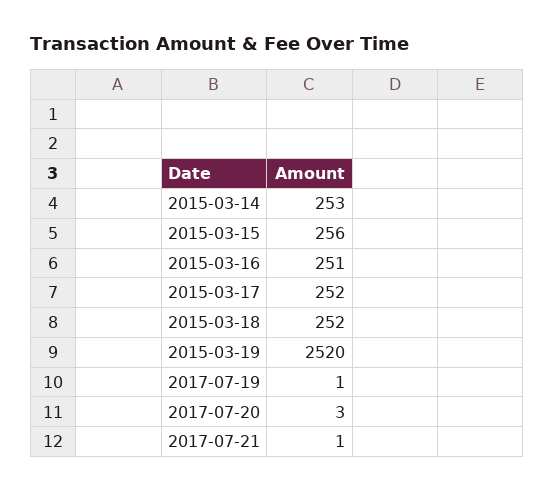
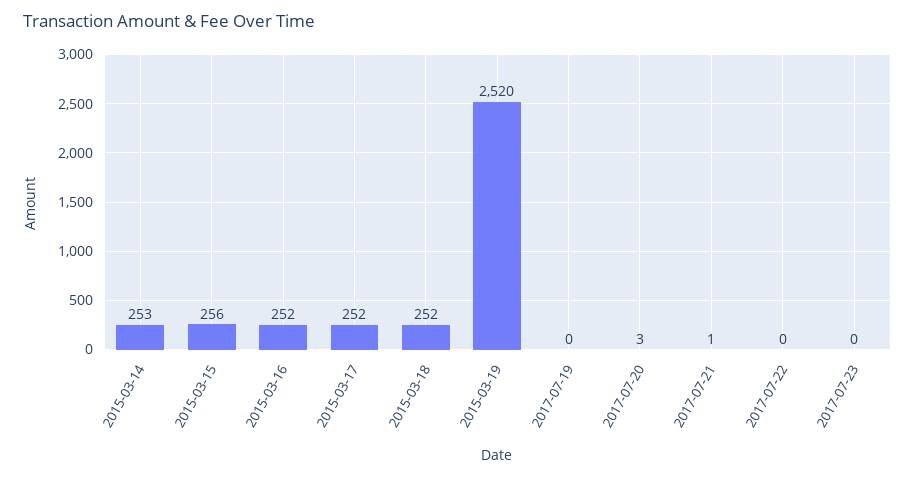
2015-03-16: 251 -> 252
2017-07-19: 1 -> 0
2017-07-22: none -> 0
2017-07-23: none -> 0

